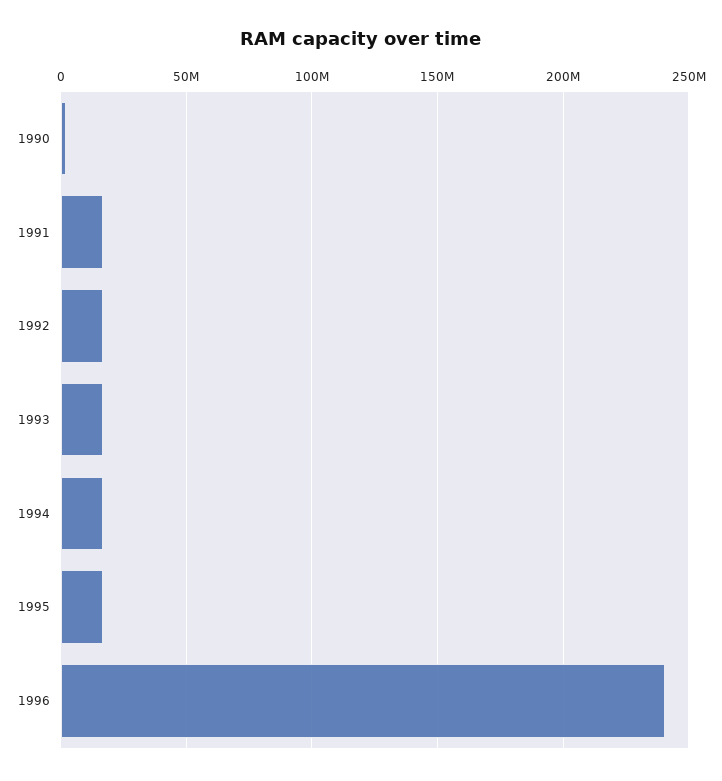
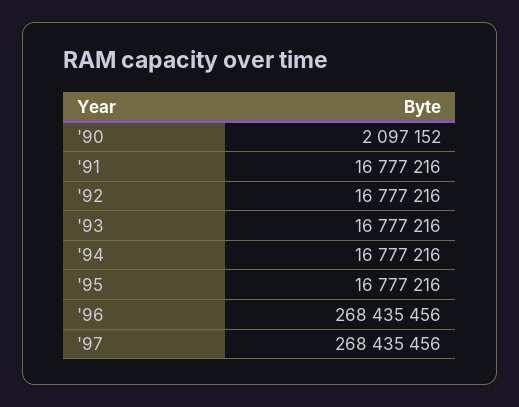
1996: 240000000 -> 268435456
'97: none -> 268435456

